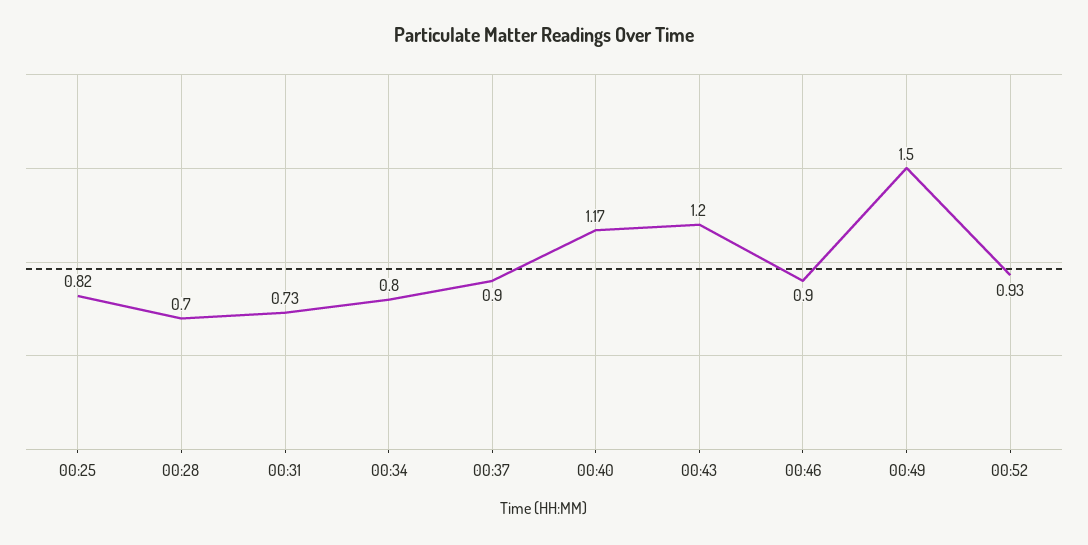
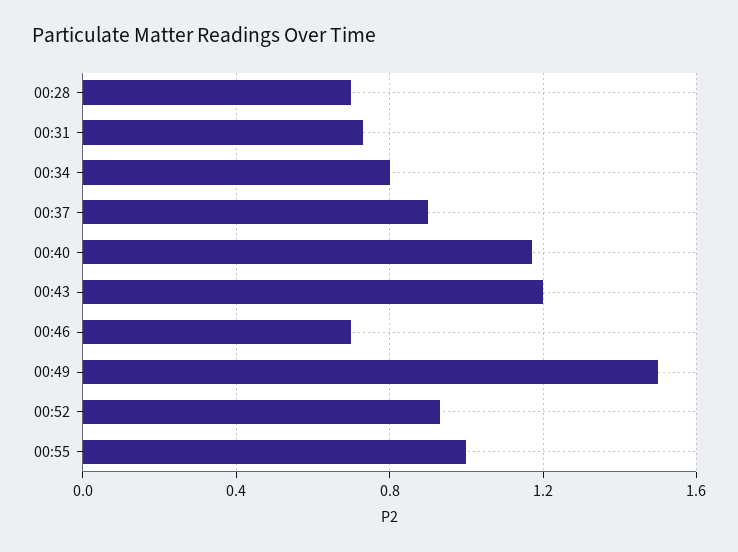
00:25: 0.82 -> none
00:46: 0.9 -> 0.7
00:55: none -> 1

